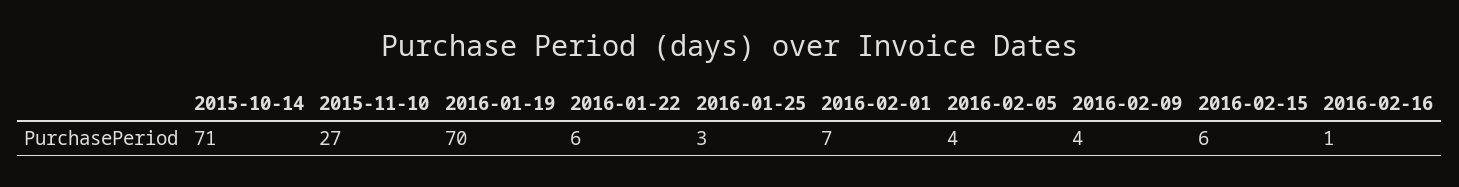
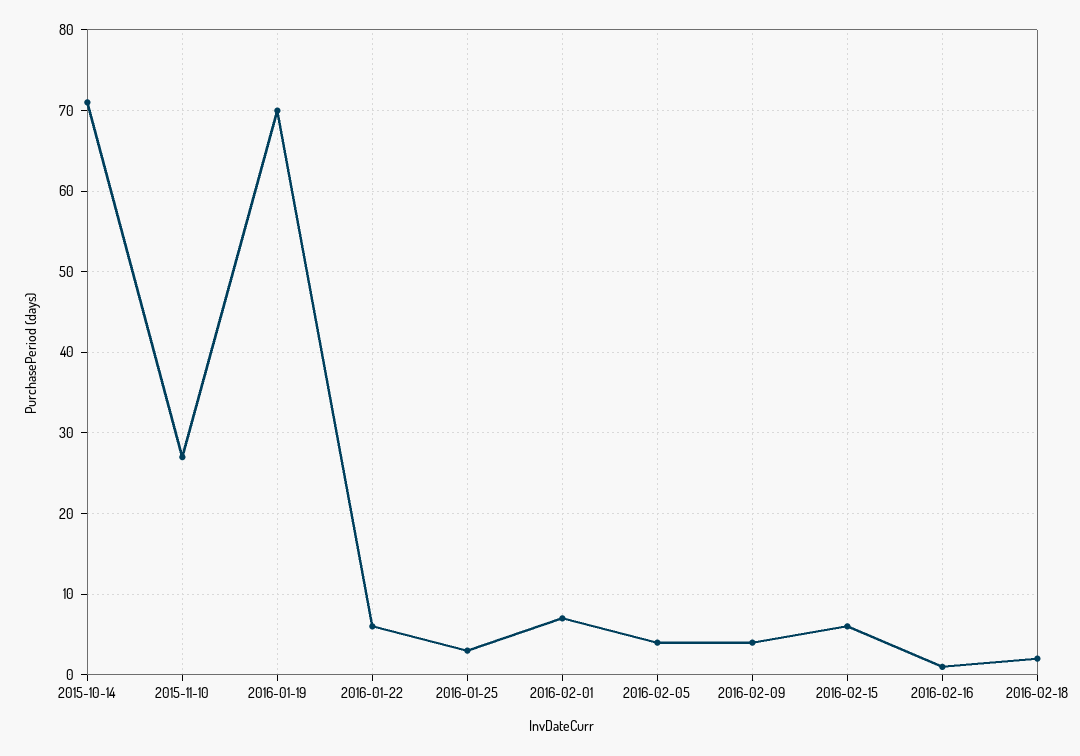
2016-02-18: none -> 2

